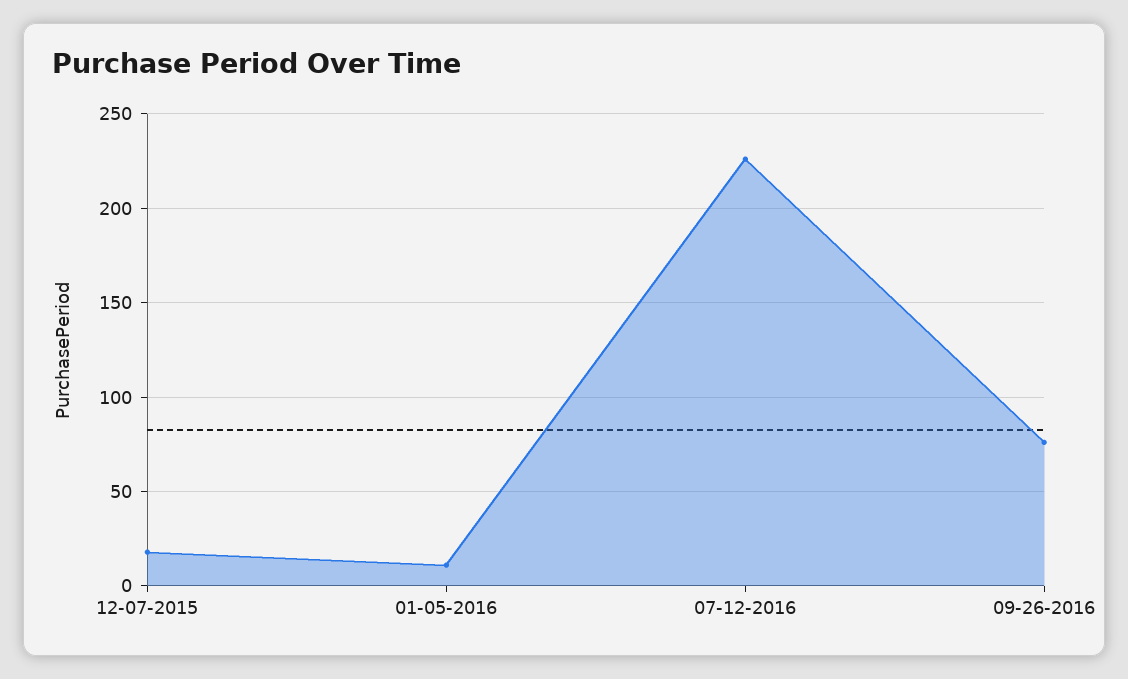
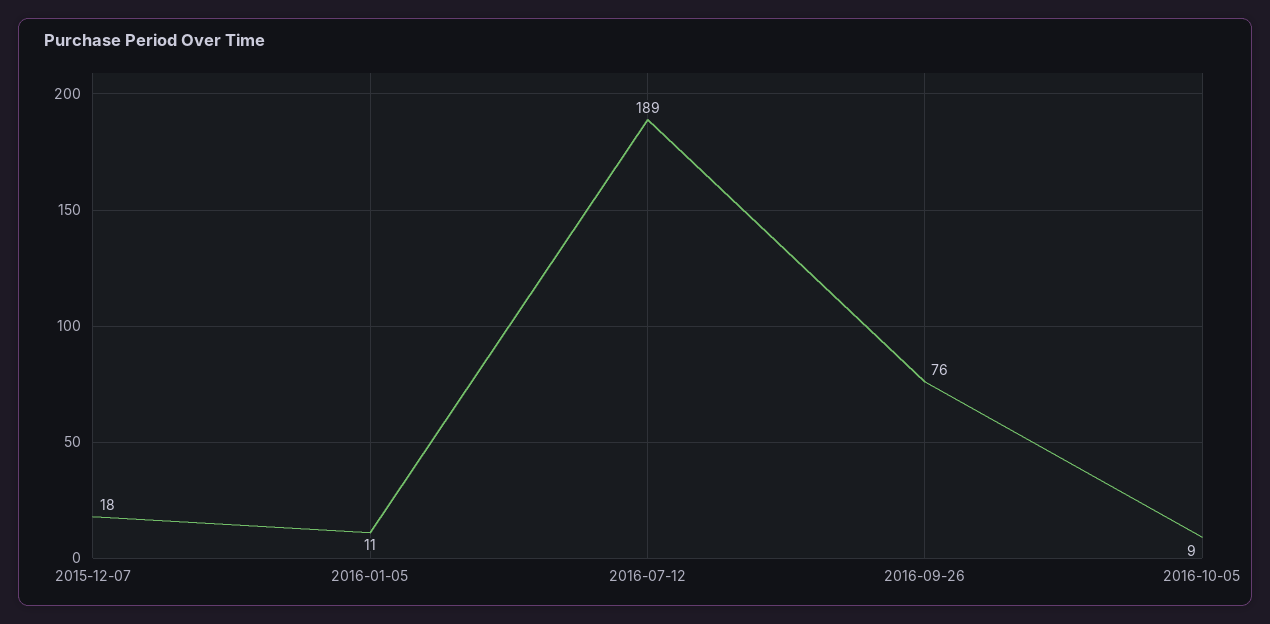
07-12-2016: 225 -> 189
2016-10-05: none -> 9

